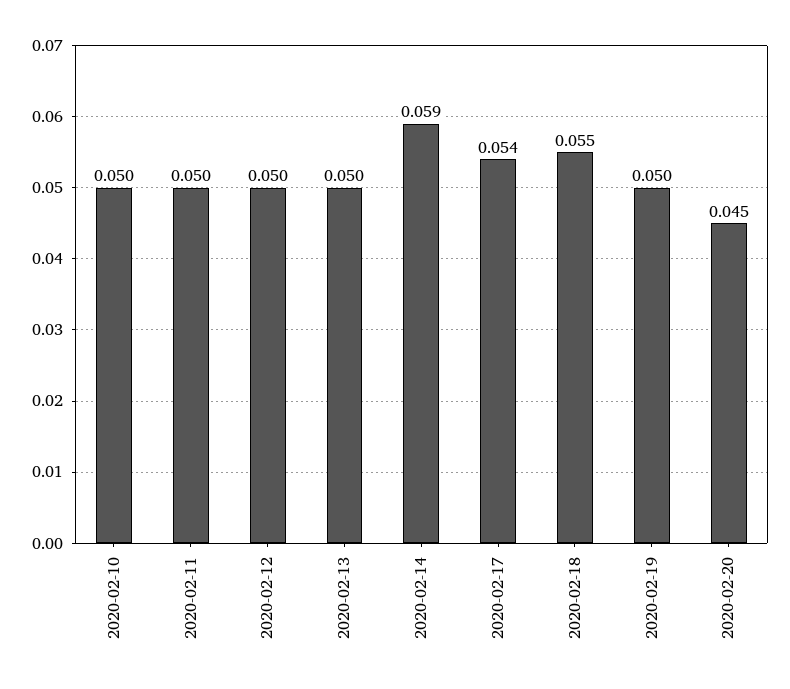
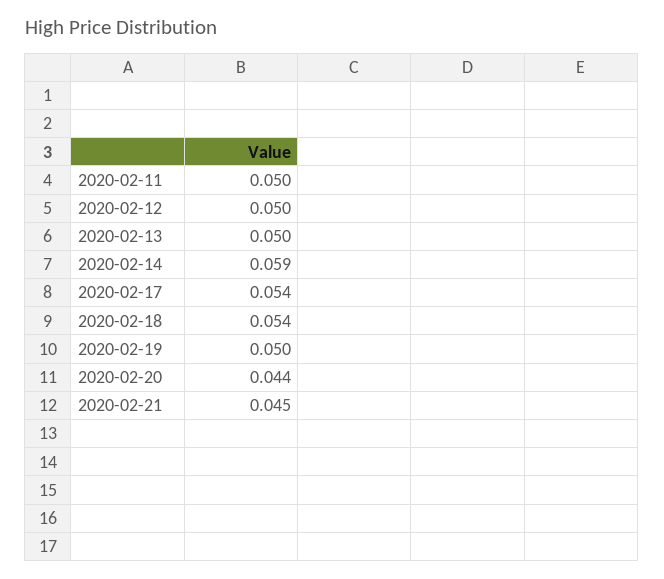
2020-02-10: 0.05 -> none
2020-02-18: 0.055 -> 0.054
2020-02-20: 0.045 -> 0.044
2020-02-21: none -> 0.045

